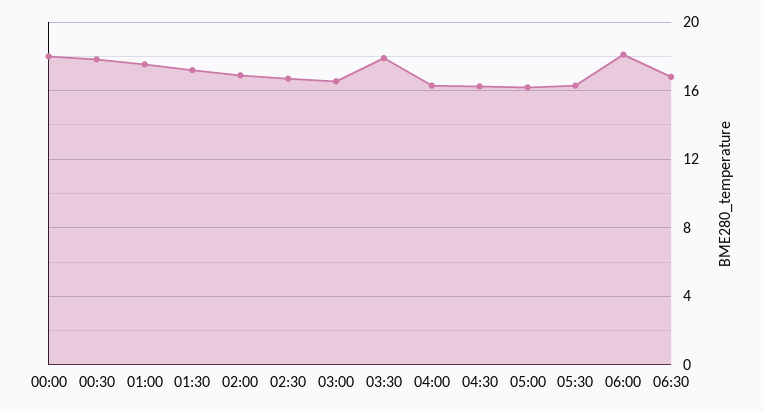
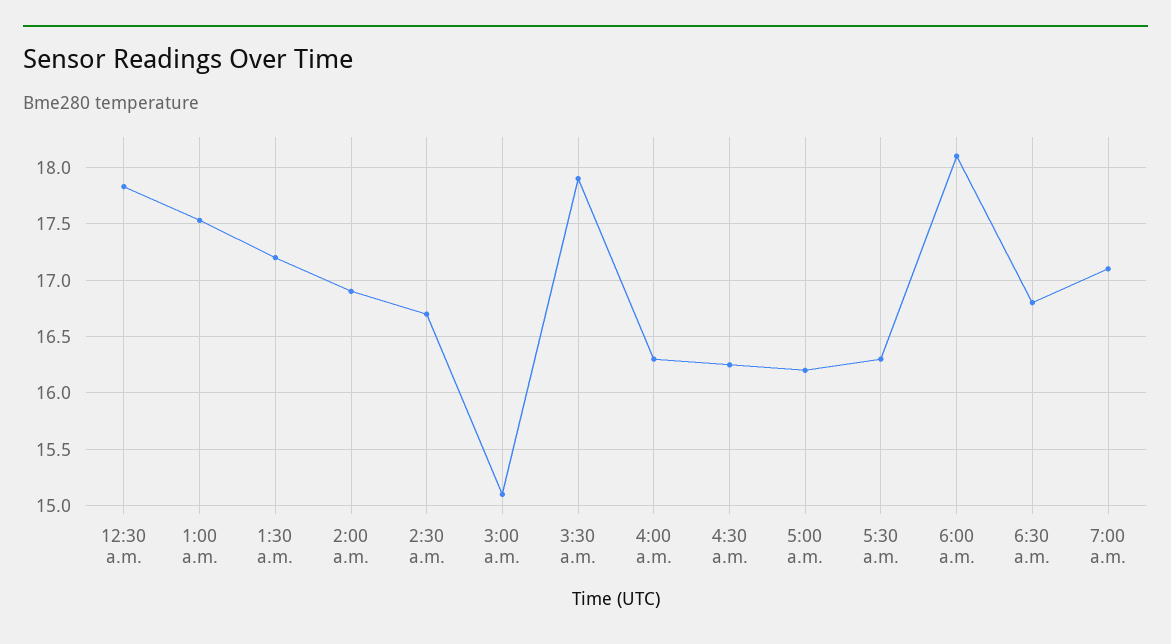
00:00: 18 -> none
03:00: 16.5 -> 15.1
7:00 a.m.: none -> 17.1

